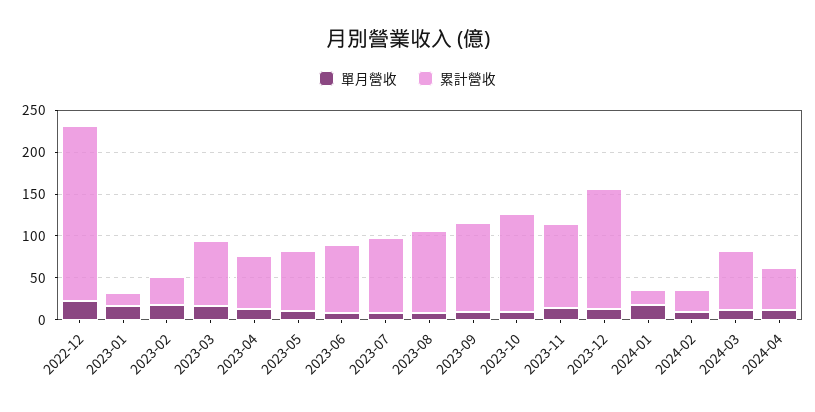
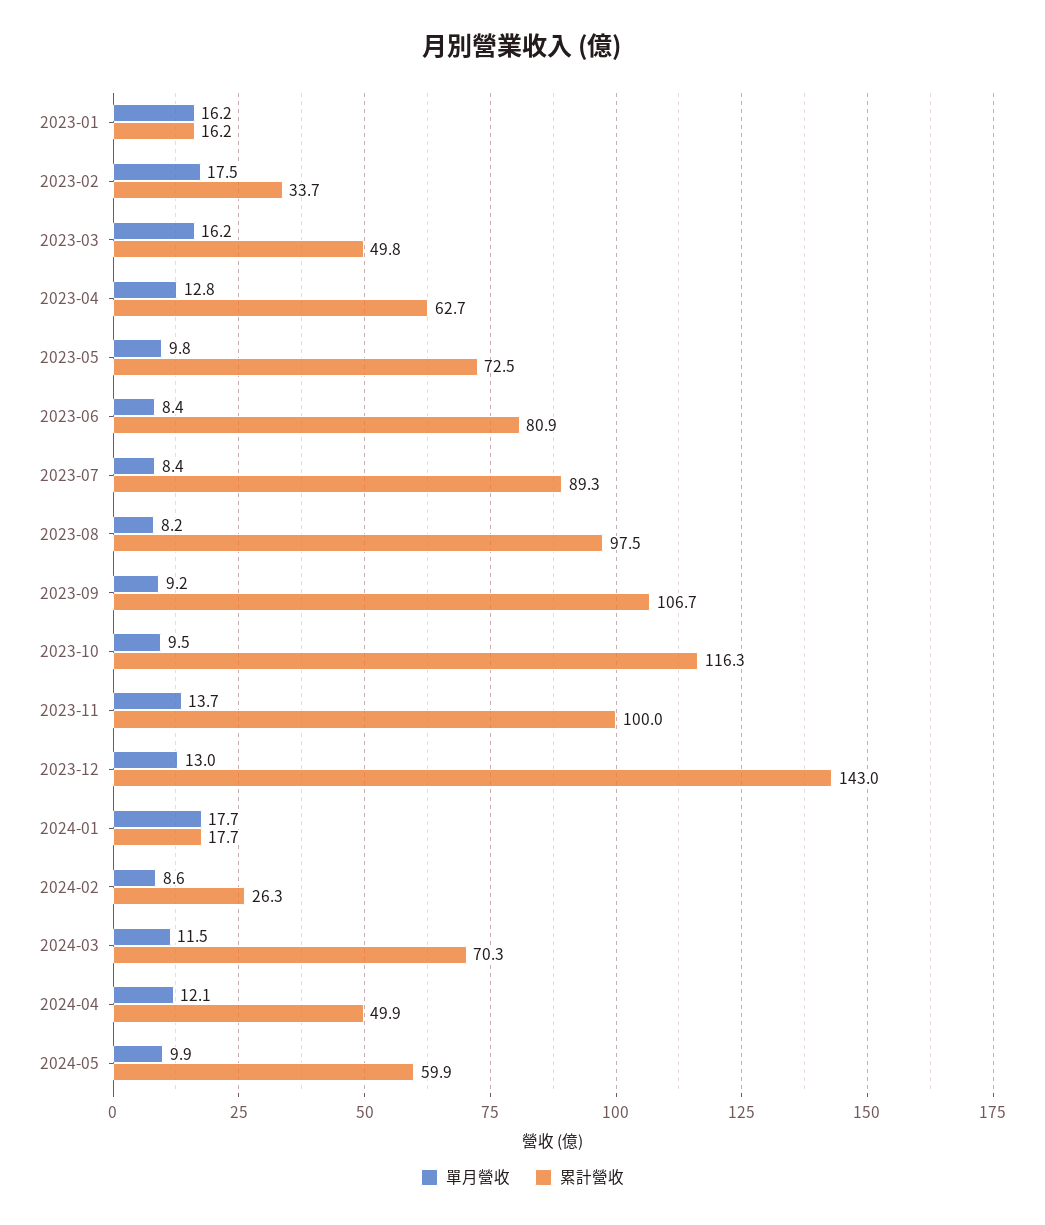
單月營收, 2022-12: 20 -> none
累計營收, 2022-12: 210 -> none
累計營收, 2023-03: 80 -> 49.8
單月營收, 2024-05: none -> 9.9
累計營收, 2024-05: none -> 59.9

